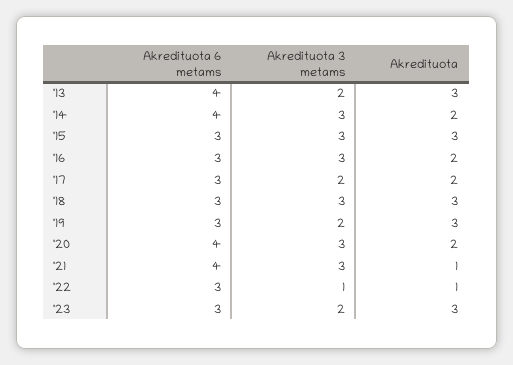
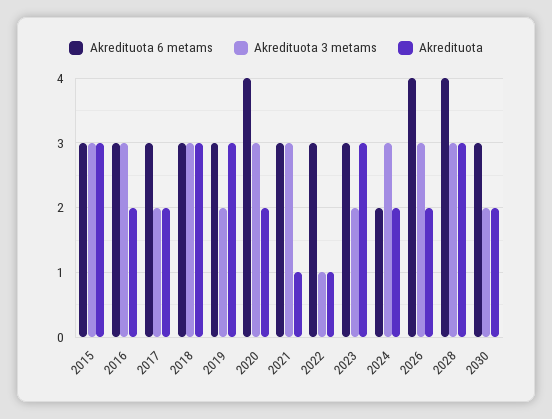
Akredituota 6 metams, '13: 4 -> none
Akredituota 3 metams, '13: 2 -> none
Akredituota, '13: 3 -> none
Akredituota 6 metams, '14: 4 -> none
Akredituota 3 metams, '14: 3 -> none
Akredituota, '14: 2 -> none
Akredituota 6 metams, '21: 4 -> 3
Akredituota 6 metams, 2024: none -> 2
Akredituota 3 metams, 2024: none -> 3
Akredituota, 2024: none -> 2
Akredituota 6 metams, 2026: none -> 4
Akredituota 3 metams, 2026: none -> 3
Akredituota, 2026: none -> 2
Akredituota 6 metams, 2028: none -> 4
Akredituota 3 metams, 2028: none -> 3
Akredituota, 2028: none -> 3
Akredituota 6 metams, 2030: none -> 3
Akredituota 3 metams, 2030: none -> 2
Akredituota, 2030: none -> 2

